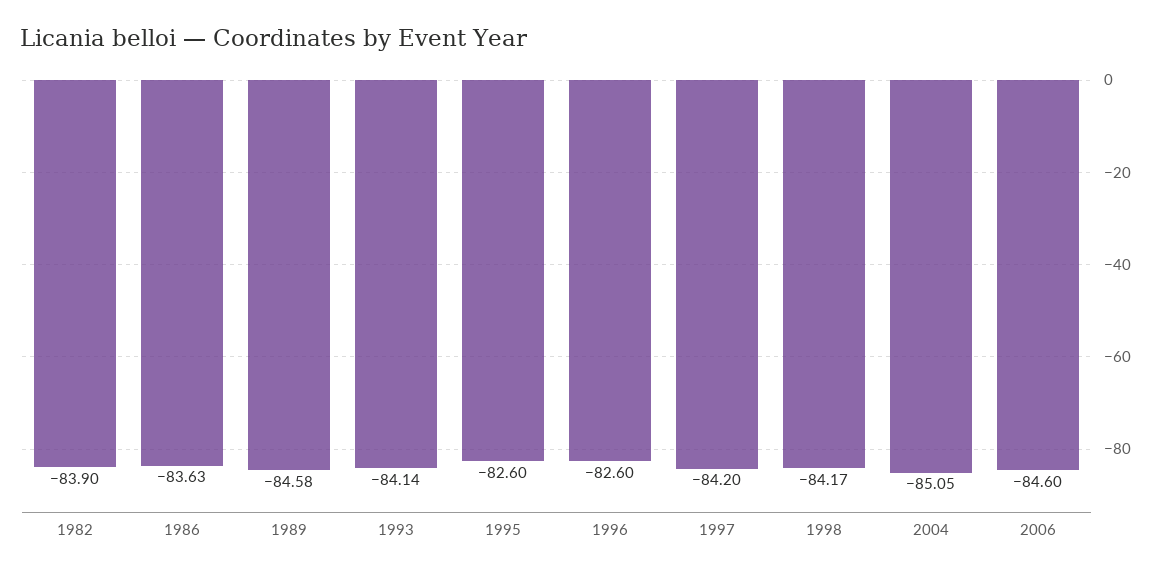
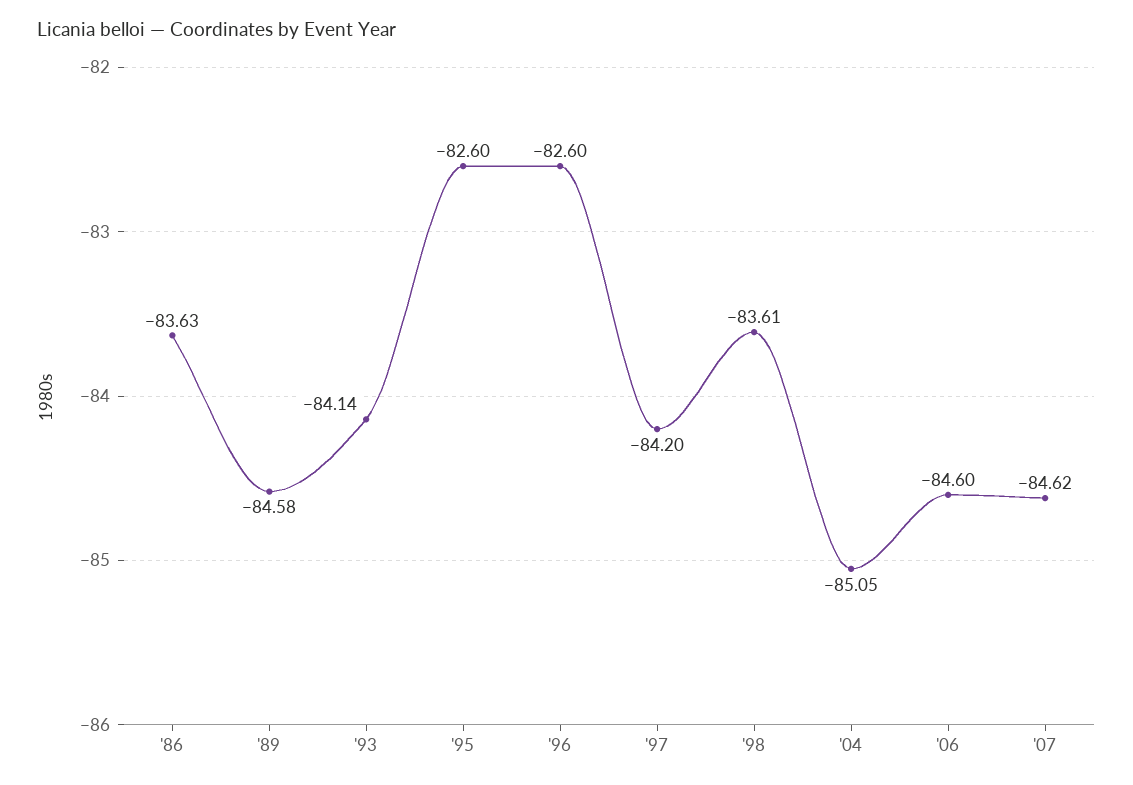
1982: -83.9 -> none
1998: -84.17 -> -83.61
'07: none -> -84.62

